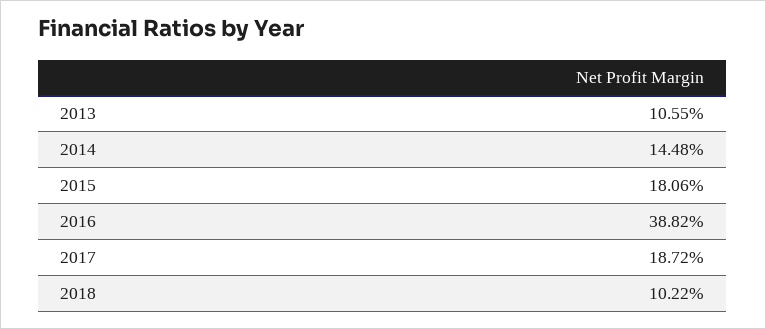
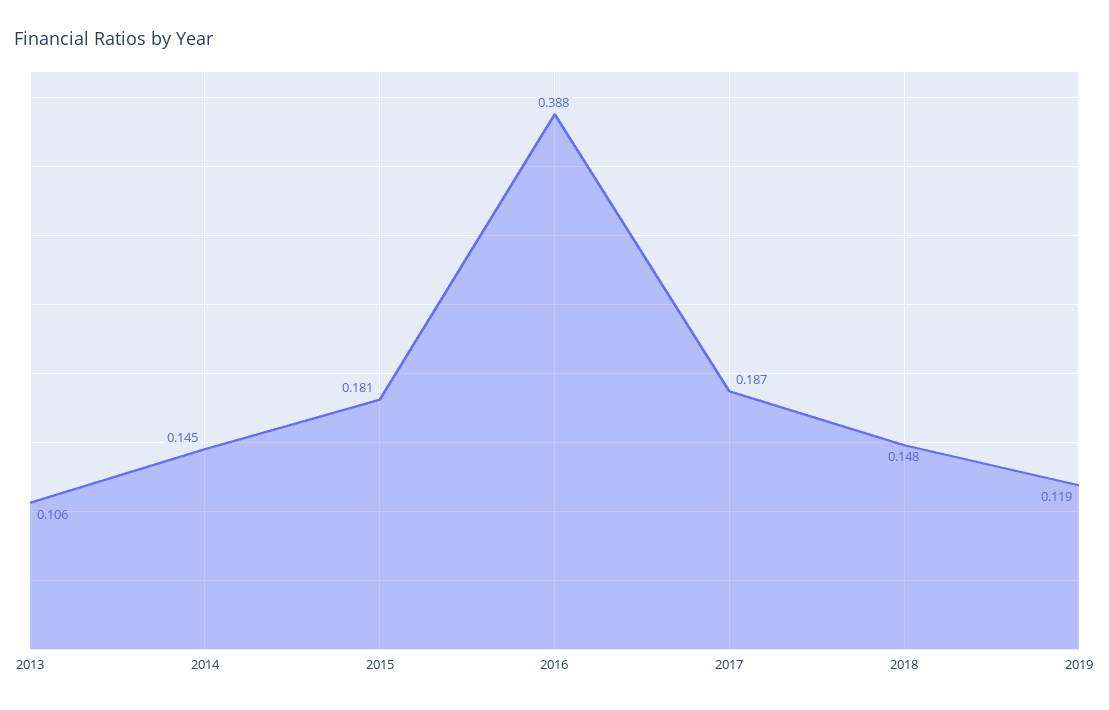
2018: 0.1022 -> 0.148
2019: none -> 0.119

